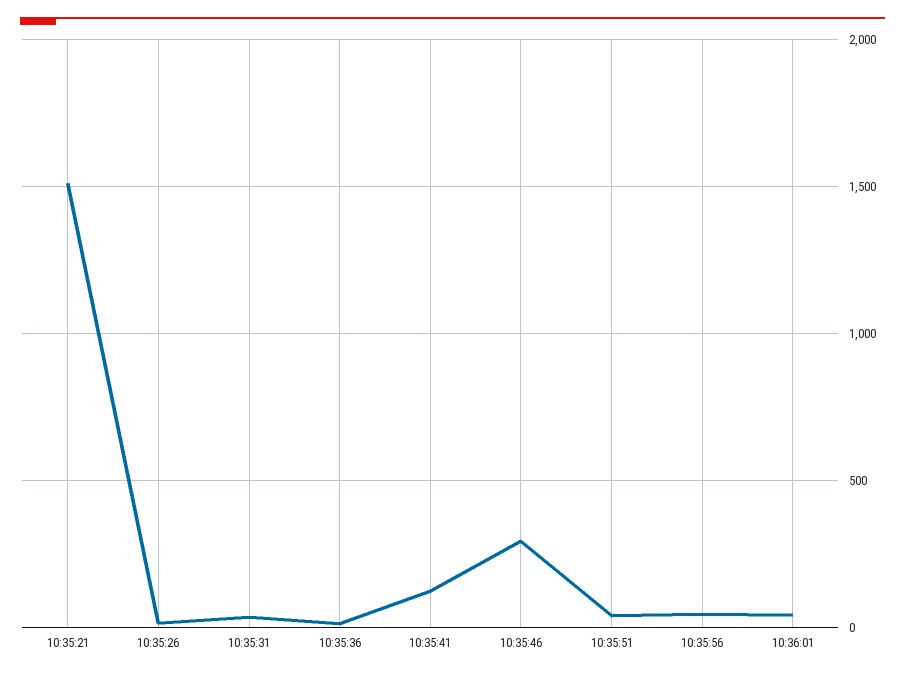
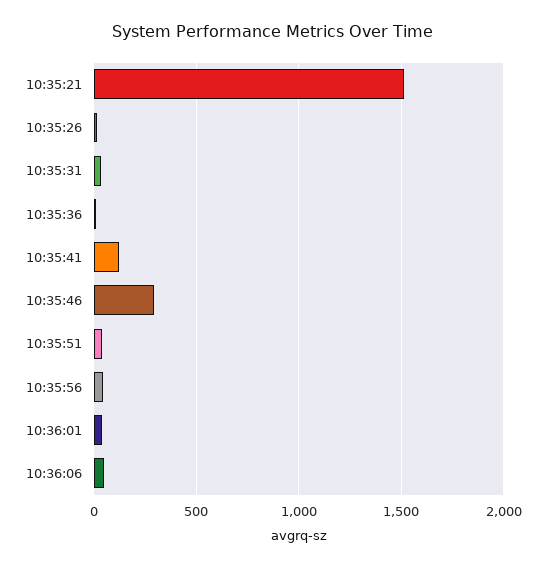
10:36:06: none -> 50

